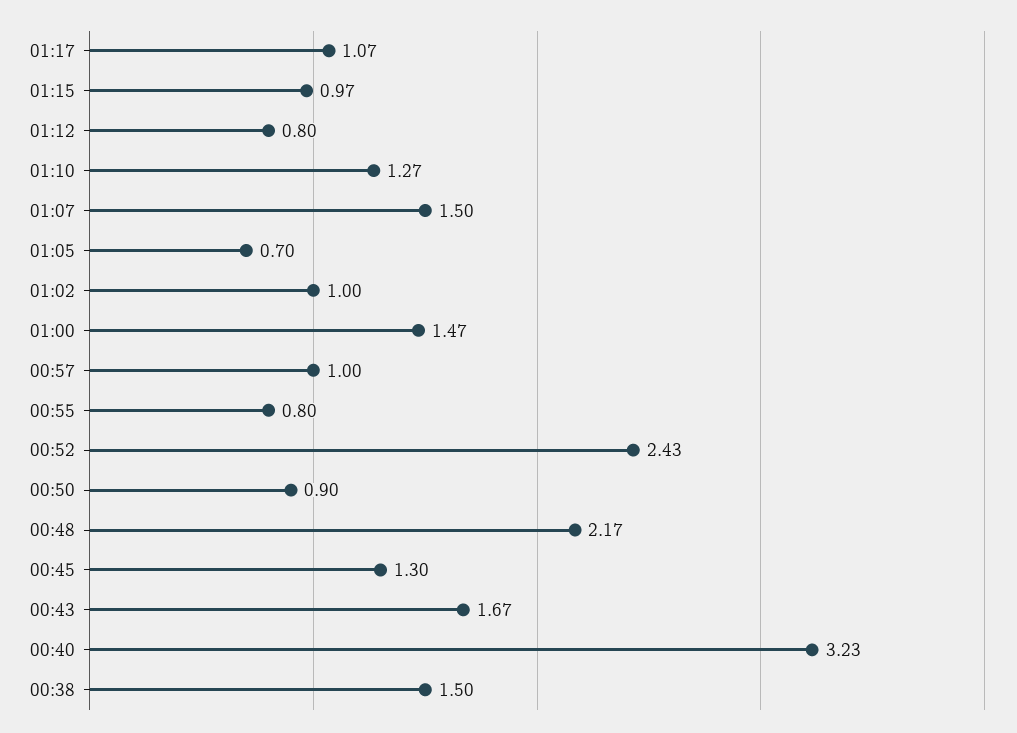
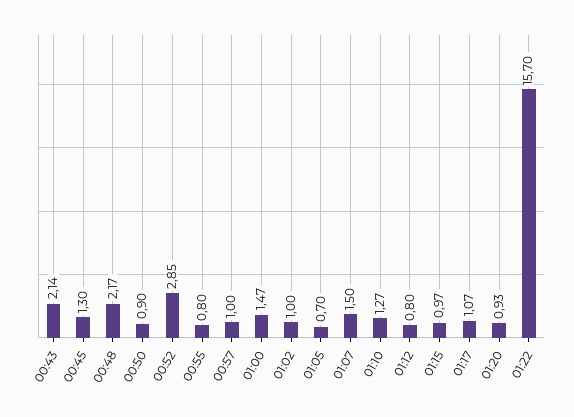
00:52: 2.43 -> 2.85
00:43: 1.67 -> 2.14
00:40: 3.23 -> none
00:38: 1.5 -> none
01:20: none -> 0.93
01:22: none -> 15.7

